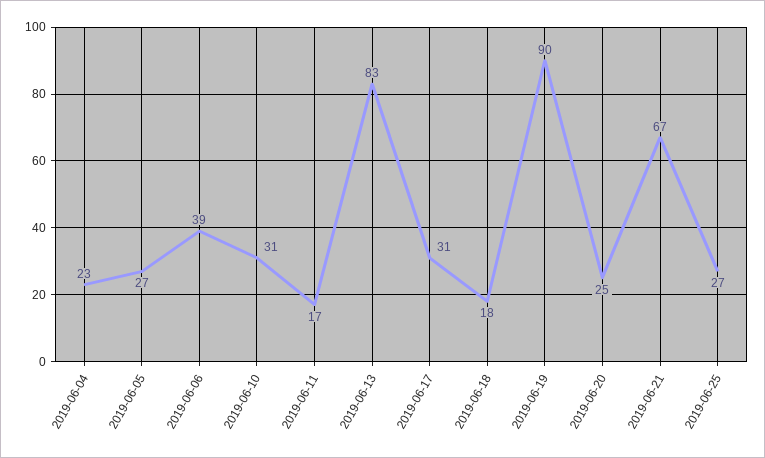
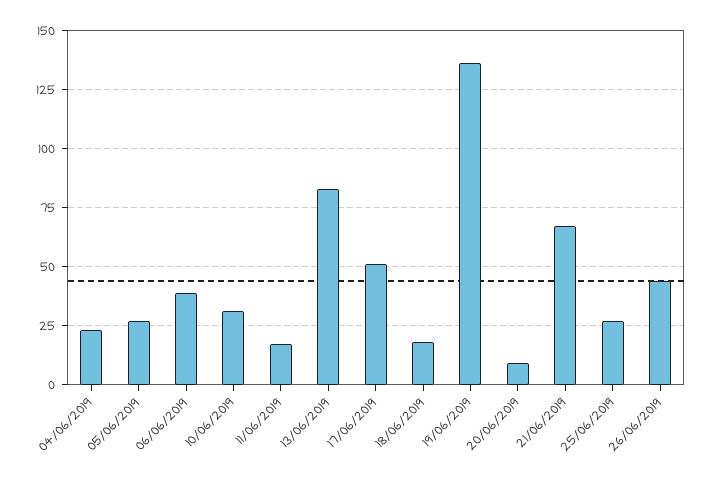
2019-06-17: 31 -> 50
2019-06-19: 90 -> 135
2019-06-20: 25 -> 10
26/06/2019: none -> 45

